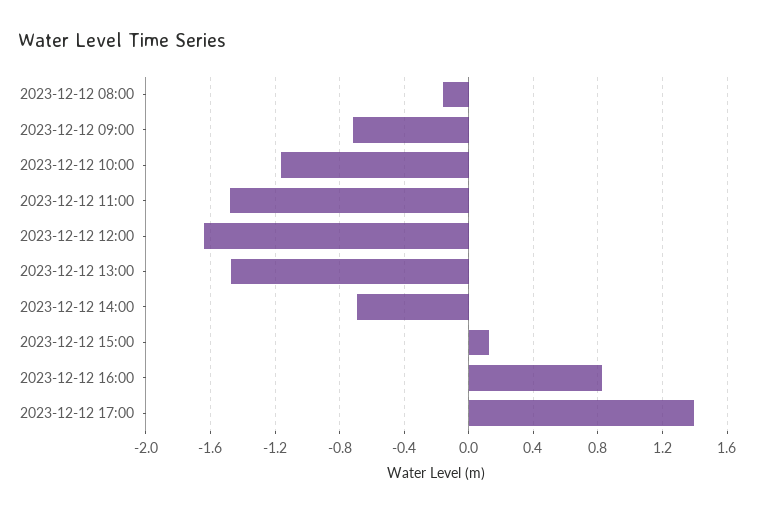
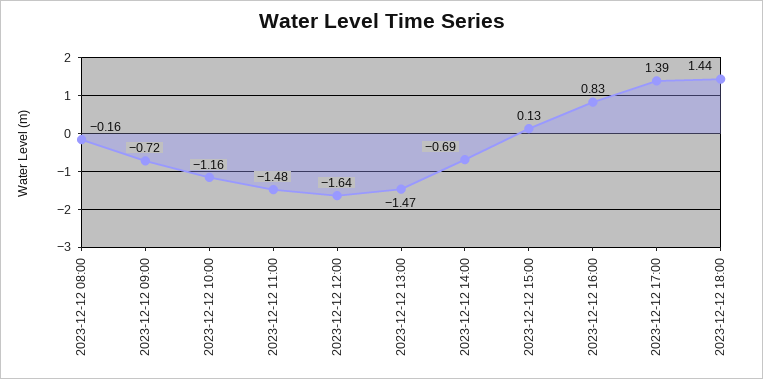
2023-12-12 18:00: none -> 1.44

